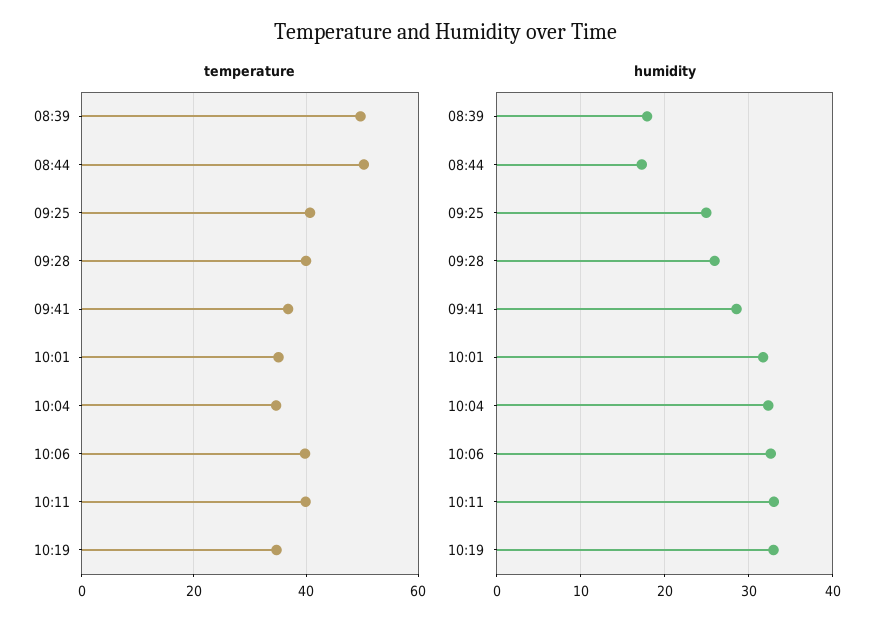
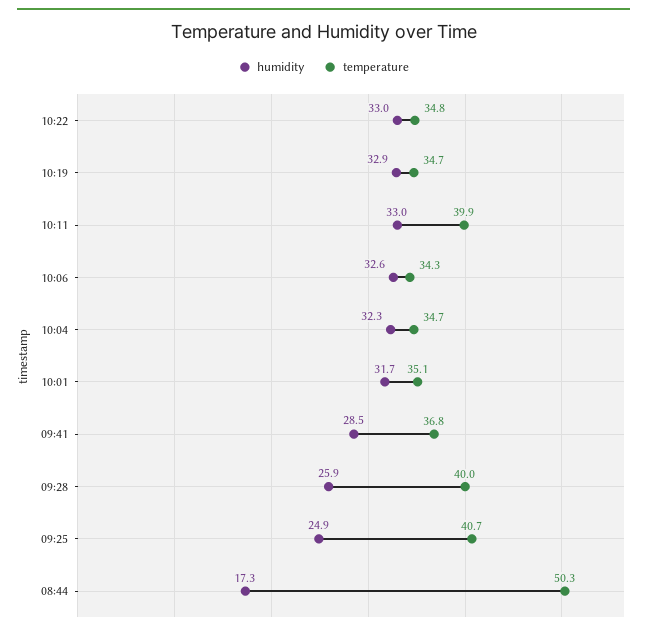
temperature, 08:39: 50 -> none
temperature, 10:06: 40 -> 34.3
humidity, 08:39: 18 -> none
humidity, 10:22: none -> 33
temperature, 10:22: none -> 34.8

